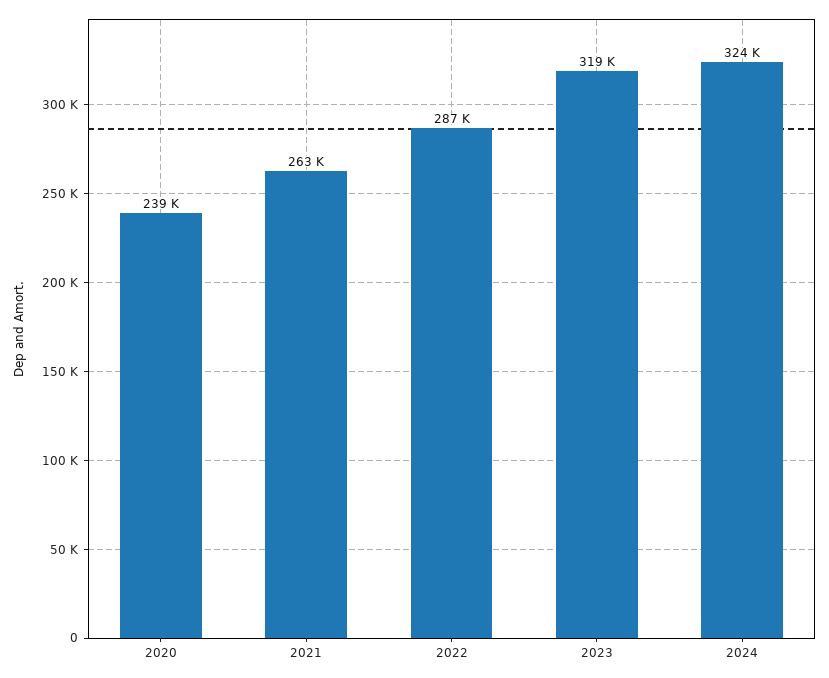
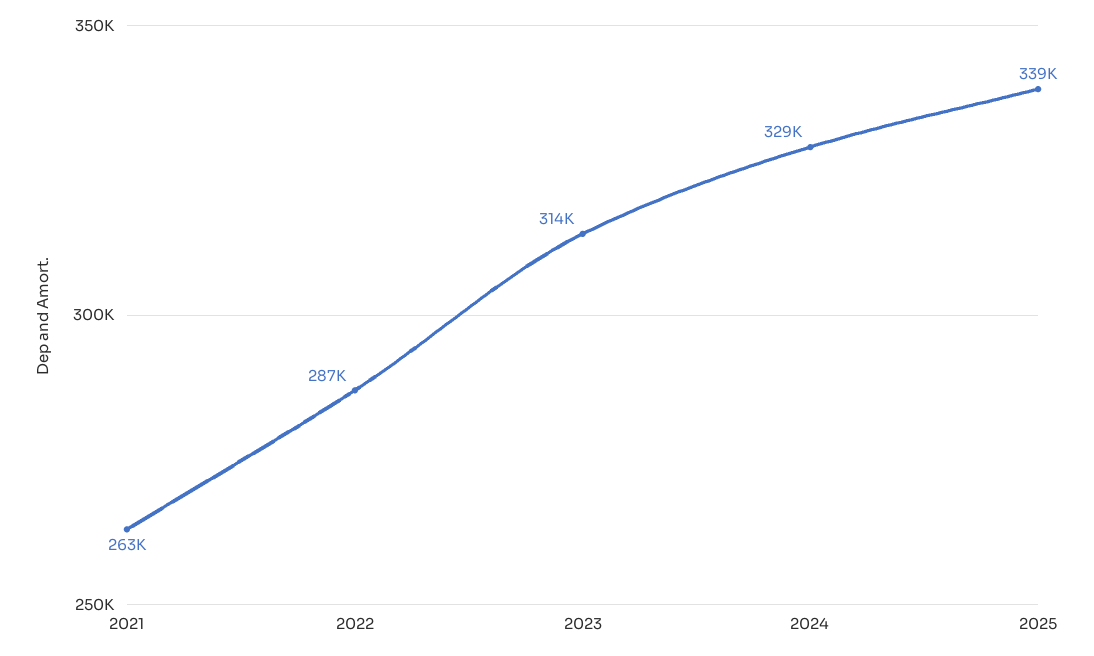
2020: 239000 -> none
2023: 319000 -> 314000
2024: 324000 -> 329000
2025: none -> 339000

